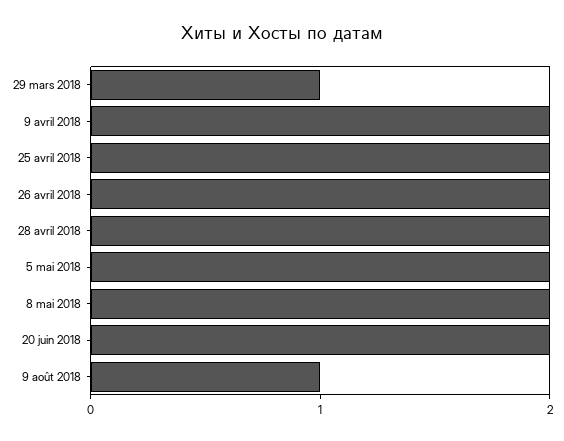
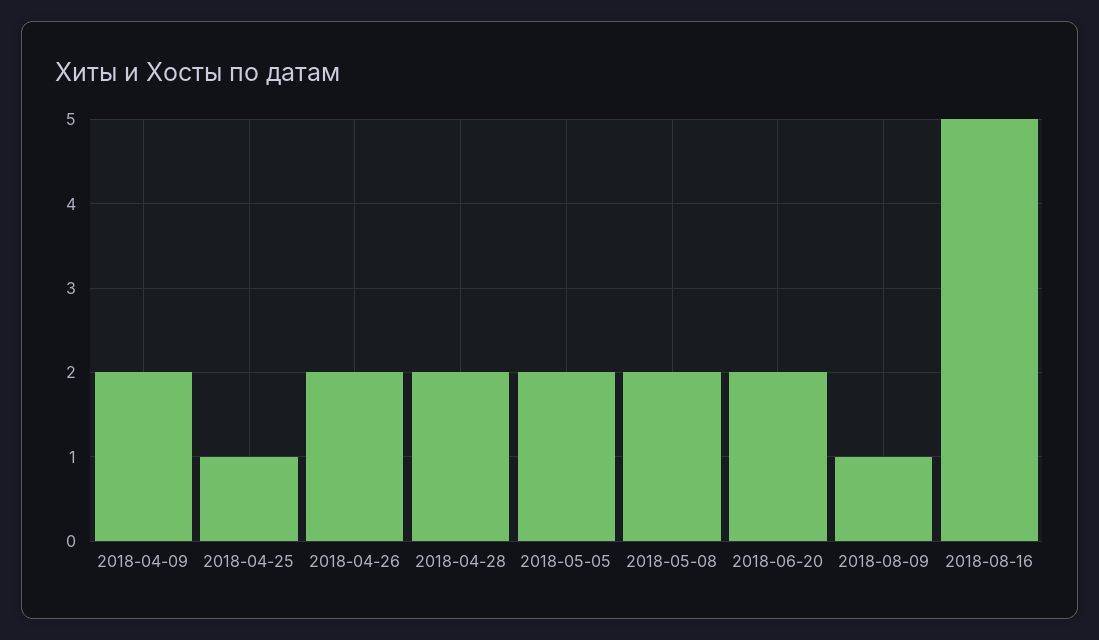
29 mars 2018: 1 -> none
25 avril 2018: 2 -> 1
2018-08-16: none -> 5

